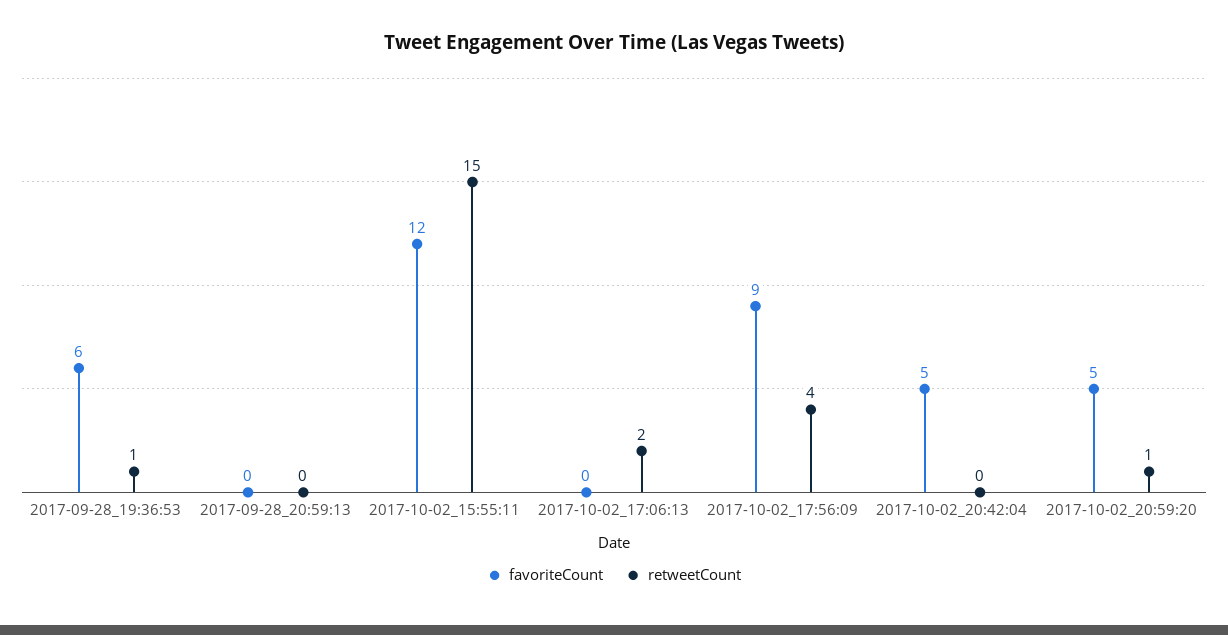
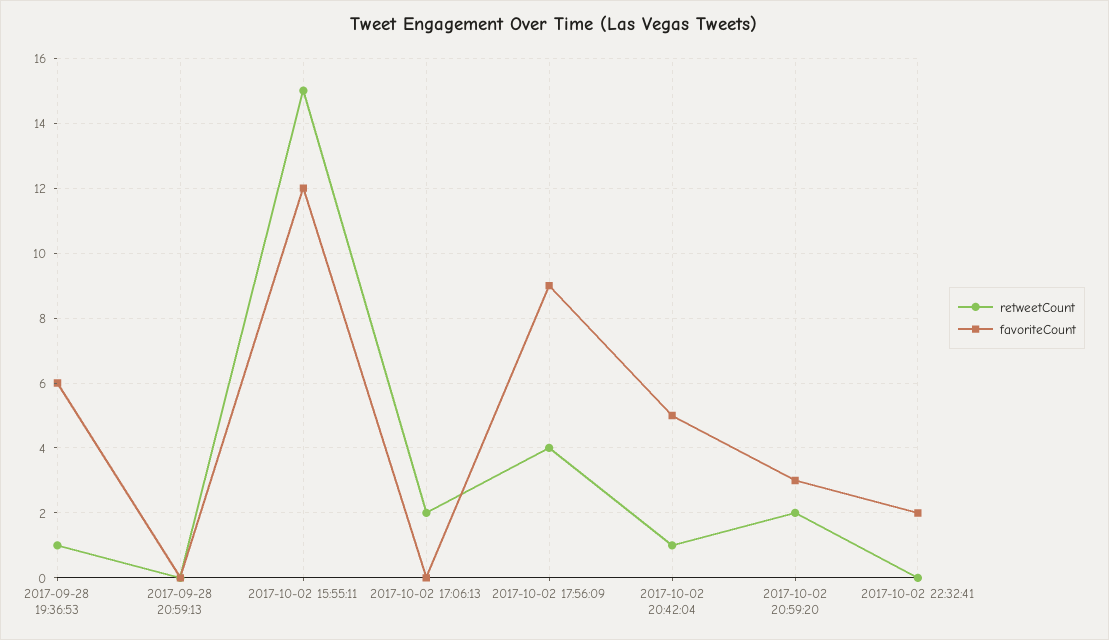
retweetCount, 2017-10-02_20:42:04: 0 -> 1
favoriteCount, 2017-10-02_20:59:20: 5 -> 3
retweetCount, 2017-10-02_20:59:20: 1 -> 2
retweetCount, 2017-10-02 22:32:41: none -> 0
favoriteCount, 2017-10-02 22:32:41: none -> 2

